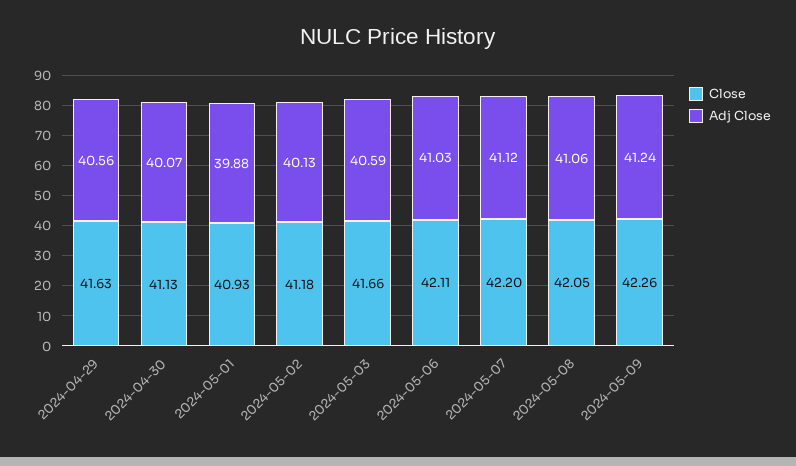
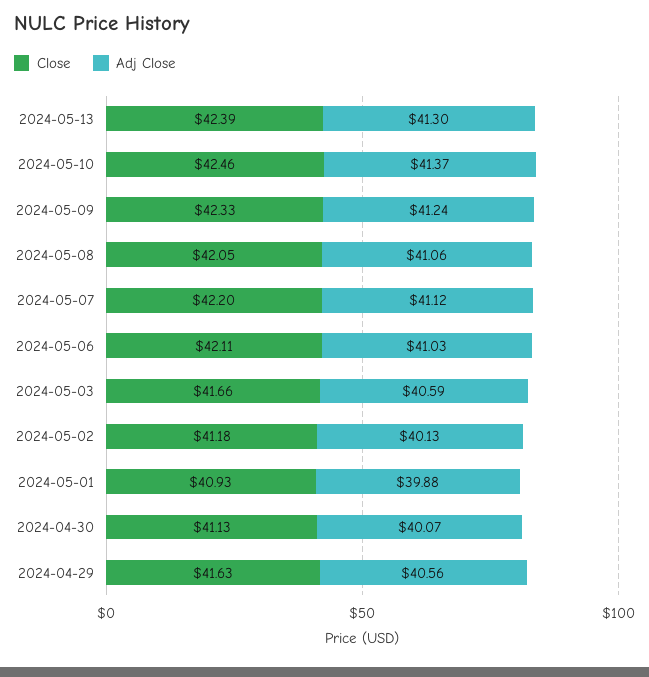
Close, 2024-05-09: 42.26 -> 42.33
Close, 2024-05-13: none -> 42.39
Adj Close, 2024-05-13: none -> 41.3
Close, 2024-05-10: none -> 42.46
Adj Close, 2024-05-10: none -> 41.37

